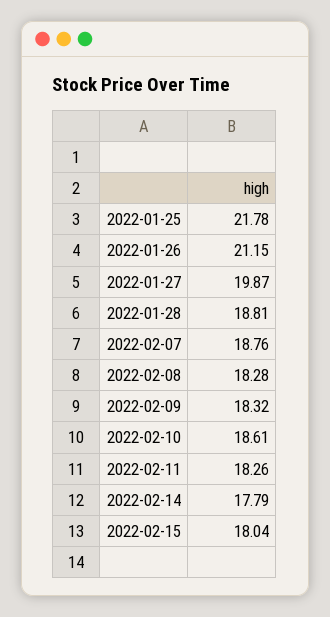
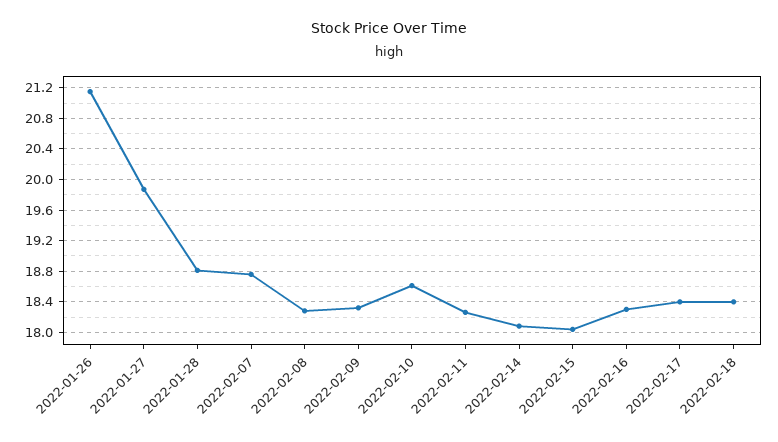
2022-01-25: 21.78 -> none
2022-02-14: 17.79 -> 18.1
2022-02-16: none -> 18.3
2022-02-17: none -> 18.4
2022-02-18: none -> 18.4

